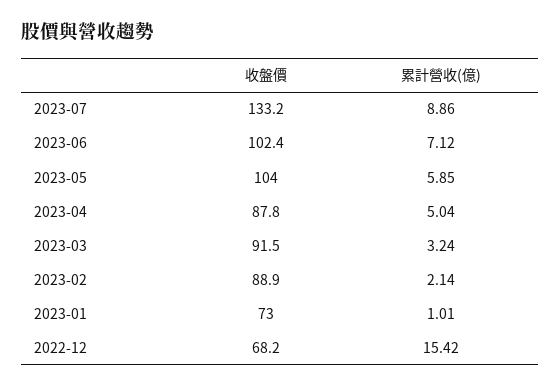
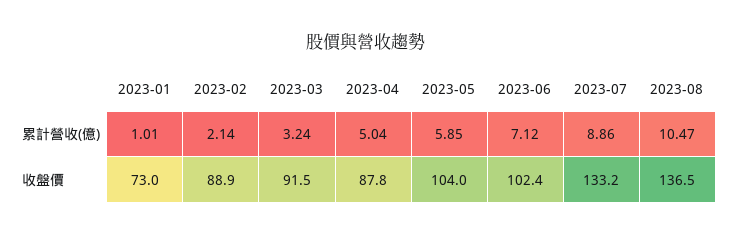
收盤價, 2022-12: 68.2 -> none
累計營收(億), 2022-12: 15.42 -> none
累計營收(億), 2023-08: none -> 10.47
收盤價, 2023-08: none -> 136.5

